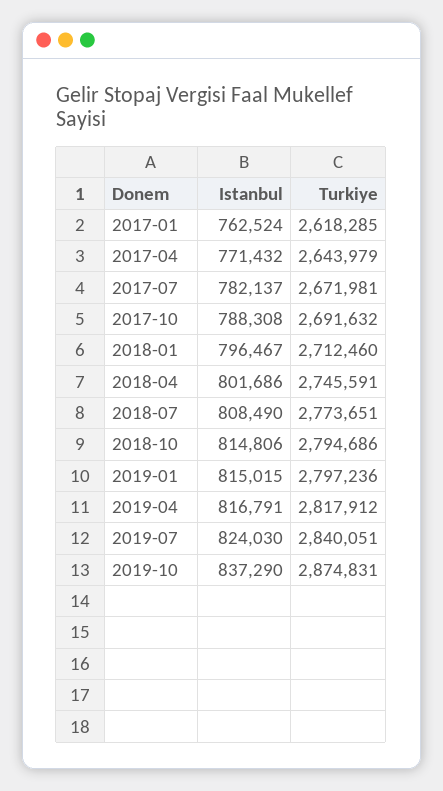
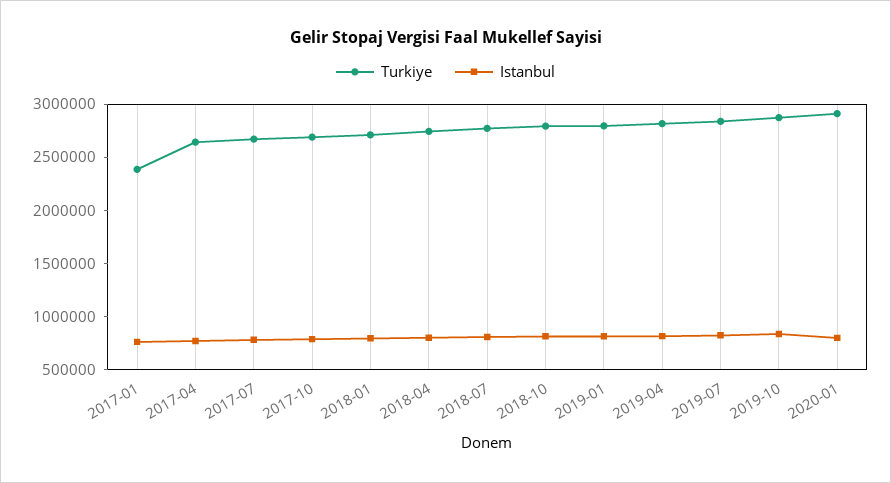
Turkiye, 2017-01: 2618285 -> 2400000
Turkiye, 2020-01: none -> 2900000
Istanbul, 2020-01: none -> 800000

